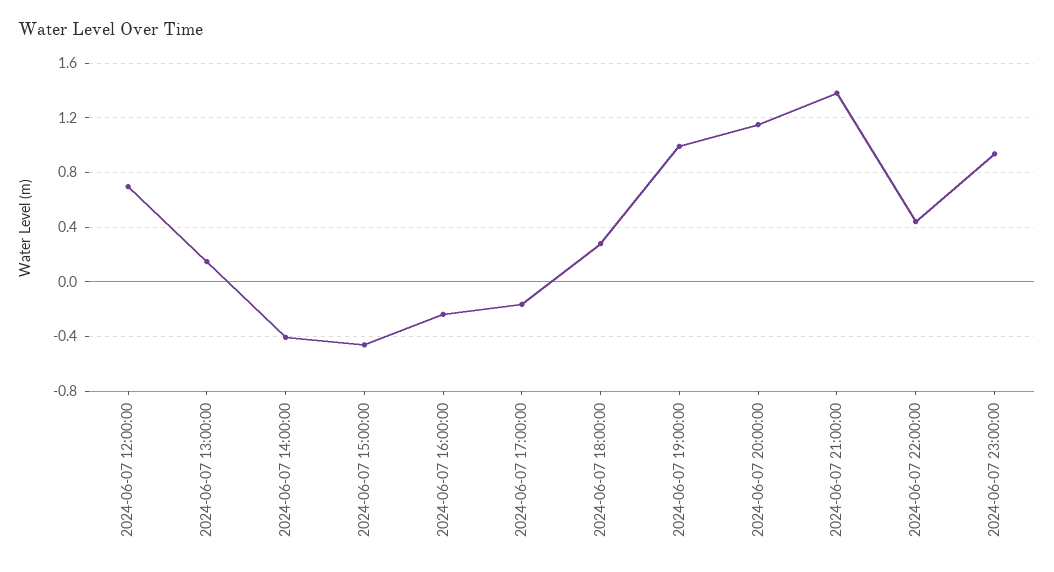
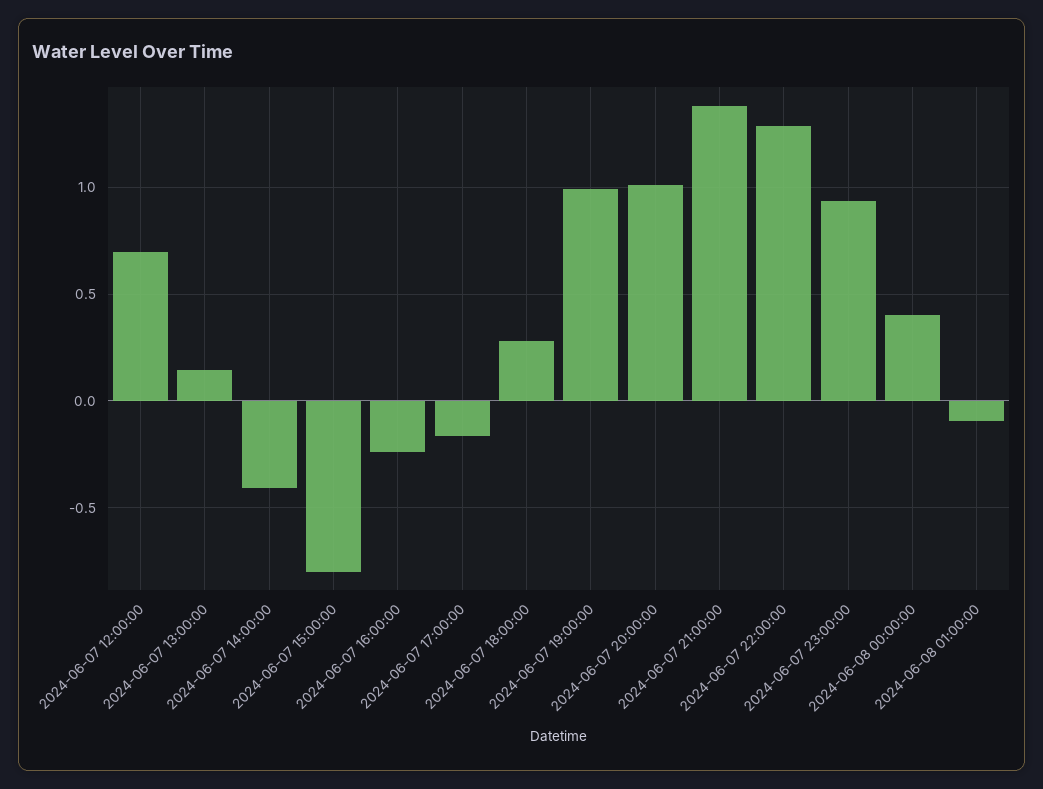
2024-06-07 15:00:00: -0.45 -> -0.8
2024-06-07 20:00:00: 1.15 -> 1
2024-06-07 22:00:00: 0.45 -> 1.3
2024-06-08 00:00:00: none -> 0.4
2024-06-08 01:00:00: none -> -0.1

